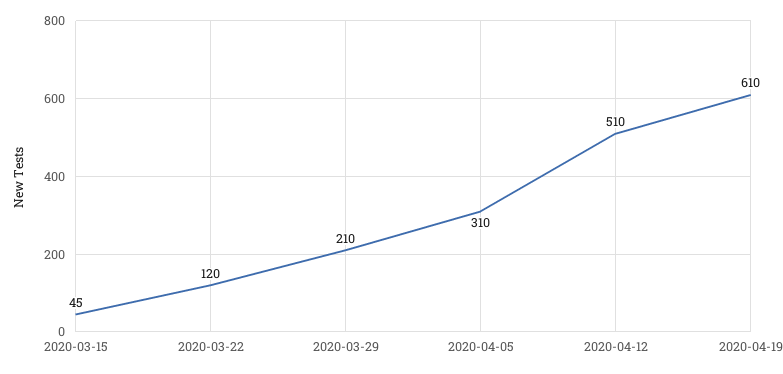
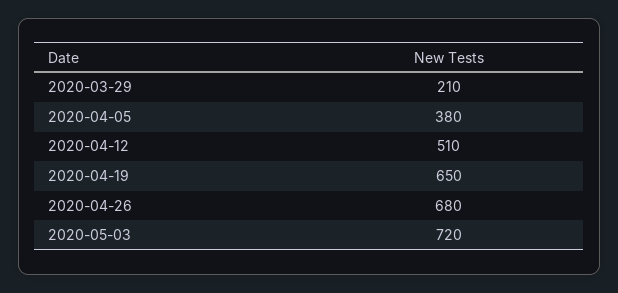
2020-03-15: 45 -> none
2020-03-22: 120 -> none
2020-04-05: 310 -> 380
2020-04-19: 610 -> 650
2020-04-26: none -> 680
2020-05-03: none -> 720

